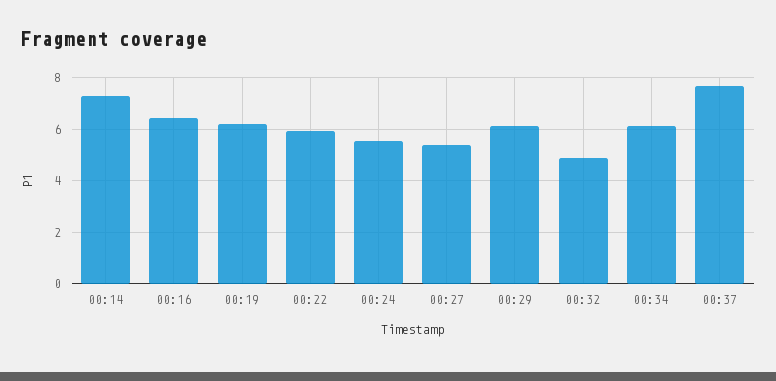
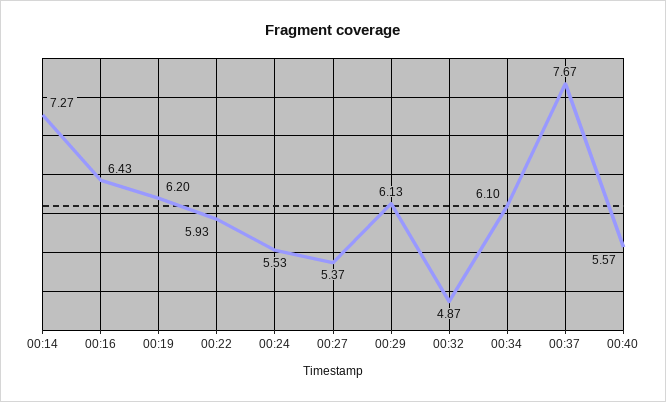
00:40: none -> 5.57

